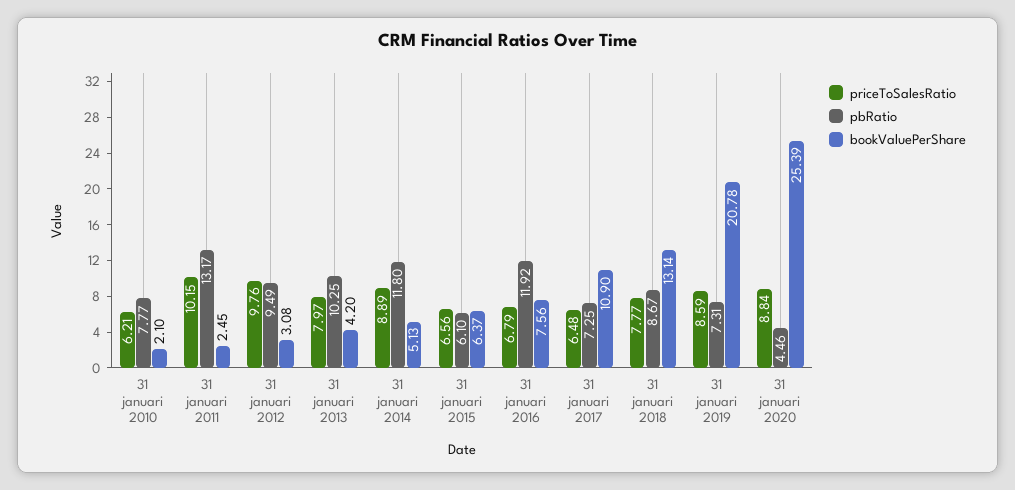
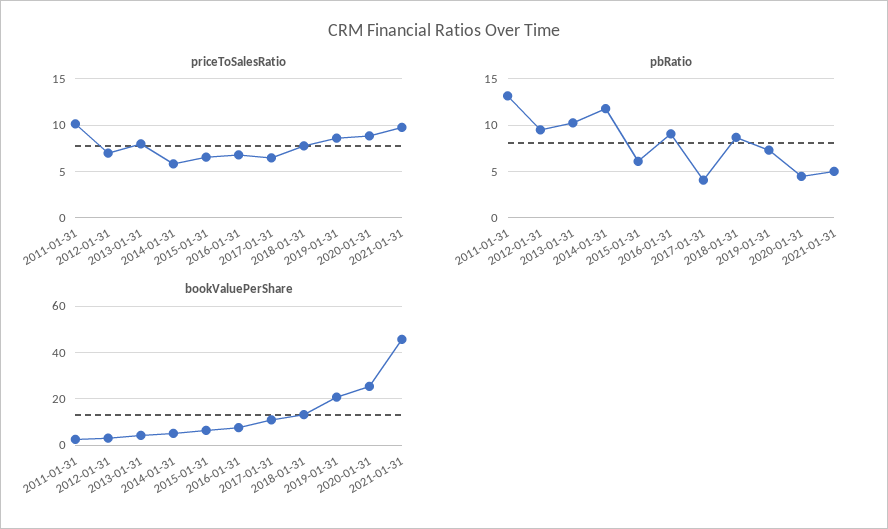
priceToSalesRatio, 31 januari 2010: 6.21 -> none
pbRatio, 31 januari 2010: 7.77 -> none
bookValuePerShare, 31 januari 2010: 2.1 -> none
priceToSalesRatio, 31 januari 2012: 9.76 -> 7
priceToSalesRatio, 31 januari 2014: 8.89 -> 6
pbRatio, 31 januari 2016: 11.92 -> 9
pbRatio, 31 januari 2017: 7.25 -> 4
priceToSalesRatio, 2021-01-31: none -> 10
pbRatio, 2021-01-31: none -> 5
bookValuePerShare, 2021-01-31: none -> 45

